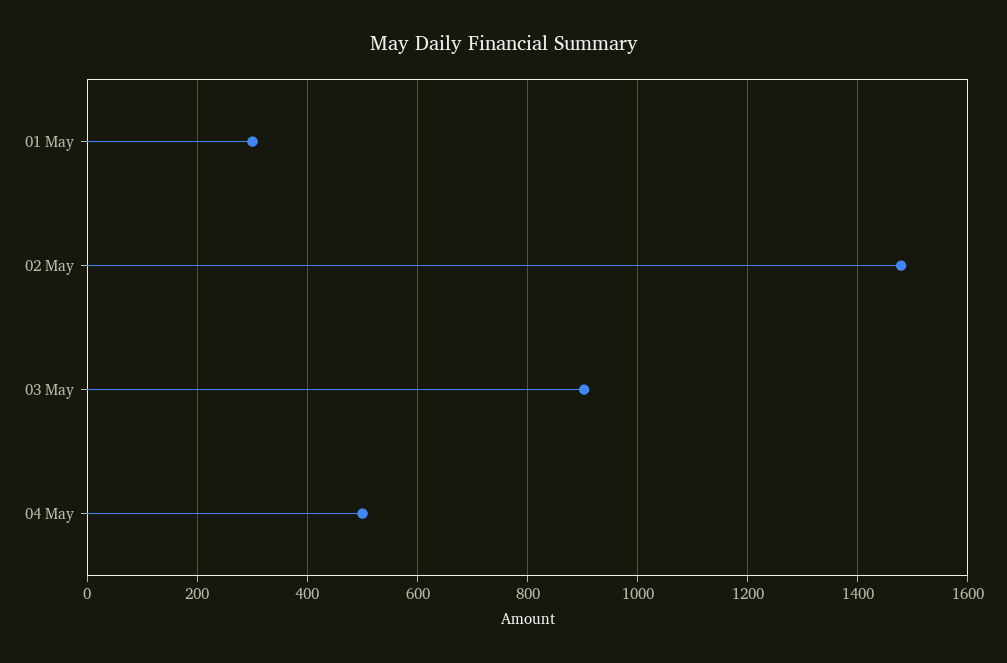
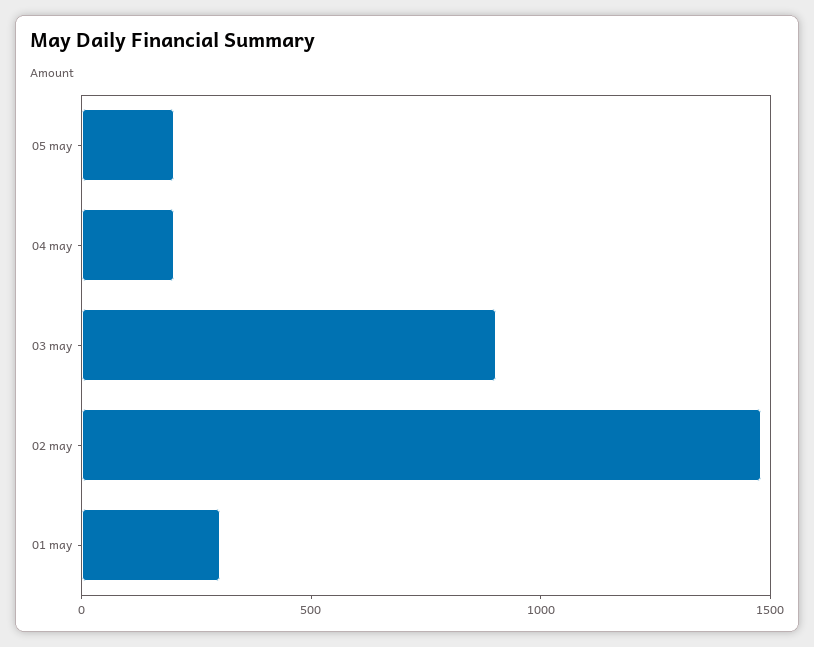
04 May: 500 -> 200
05 may: none -> 200

